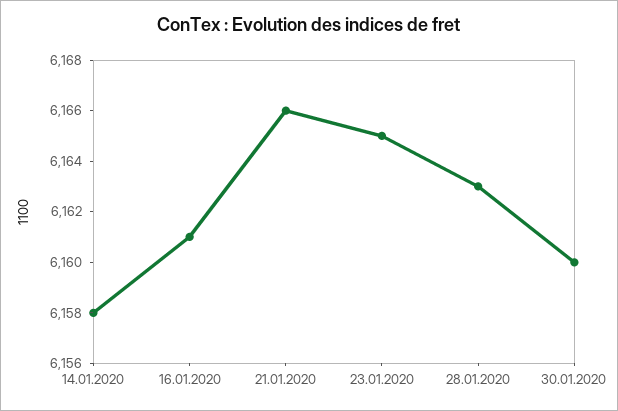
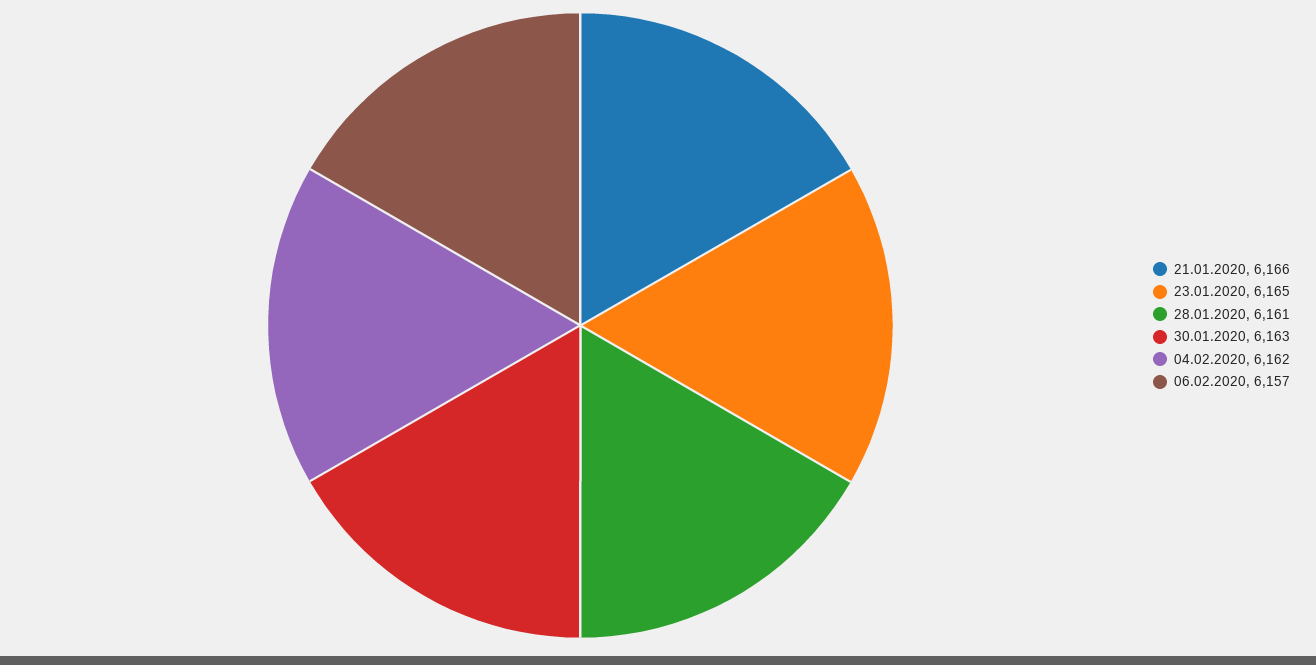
14.01.2020: 6158 -> none
16.01.2020: 6161 -> none
28.01.2020: 6163 -> 6161
30.01.2020: 6160 -> 6163
04.02.2020: none -> 6162
06.02.2020: none -> 6157

